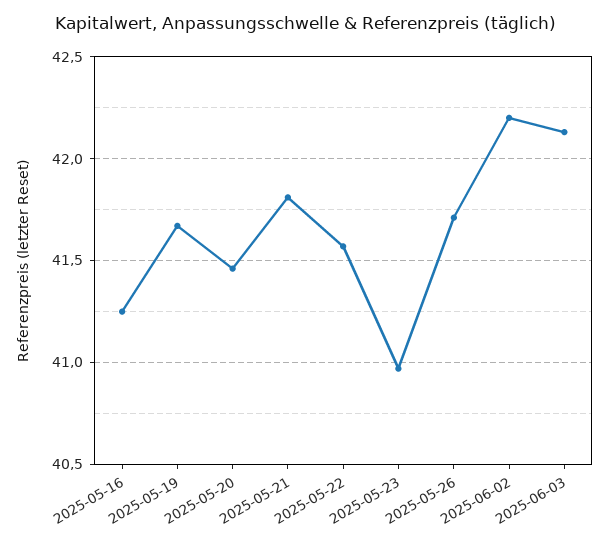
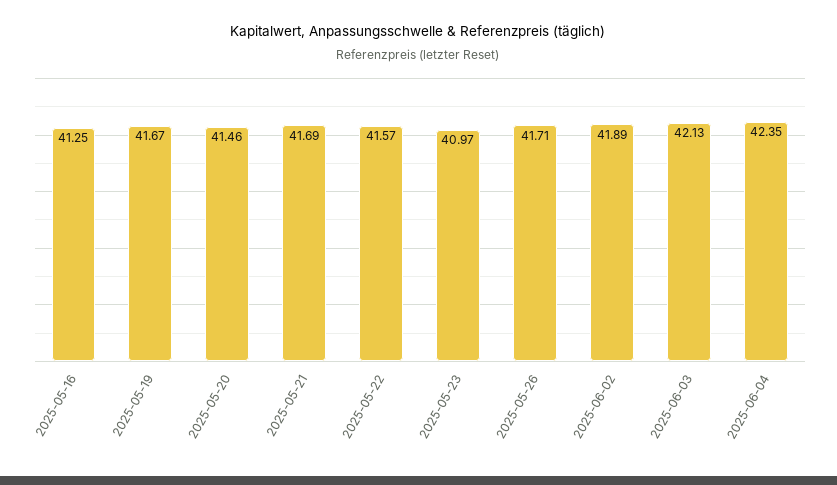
2025-05-21: 41.8 -> 41.69
2025-06-02: 42.2 -> 41.89
2025-06-04: none -> 42.35

